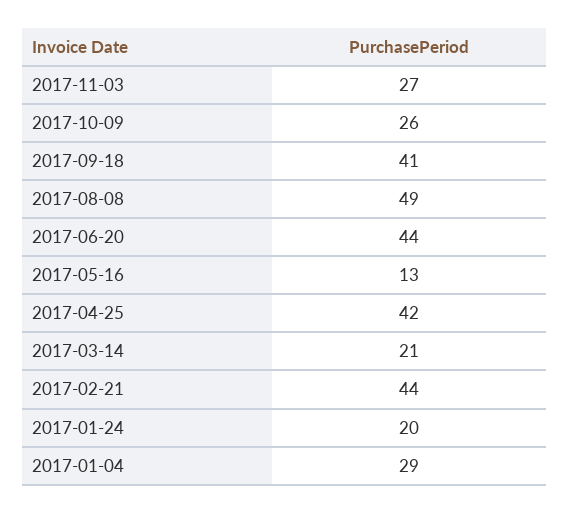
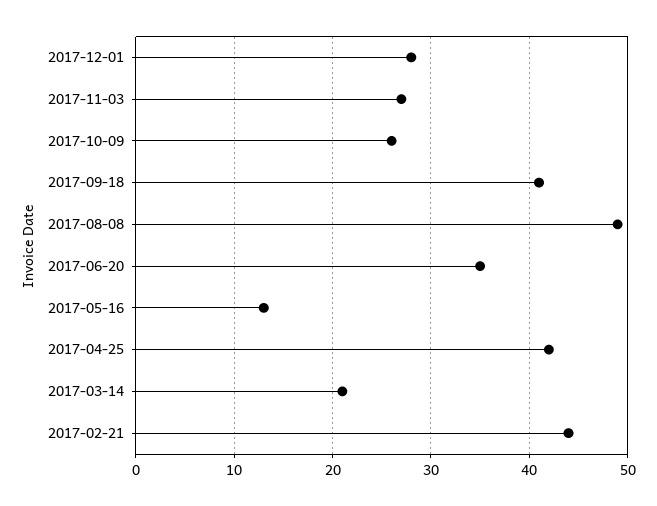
2017-06-20: 44 -> 35
2017-01-24: 20 -> none
2017-01-04: 29 -> none
2017-12-01: none -> 28

